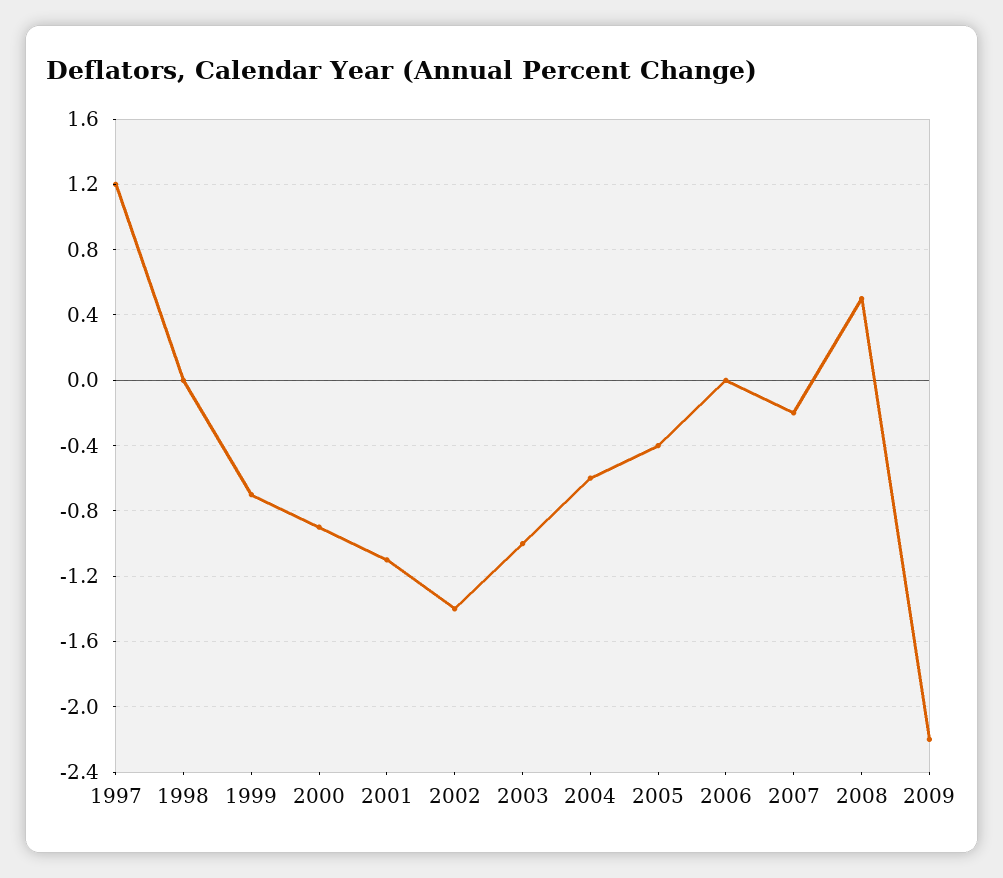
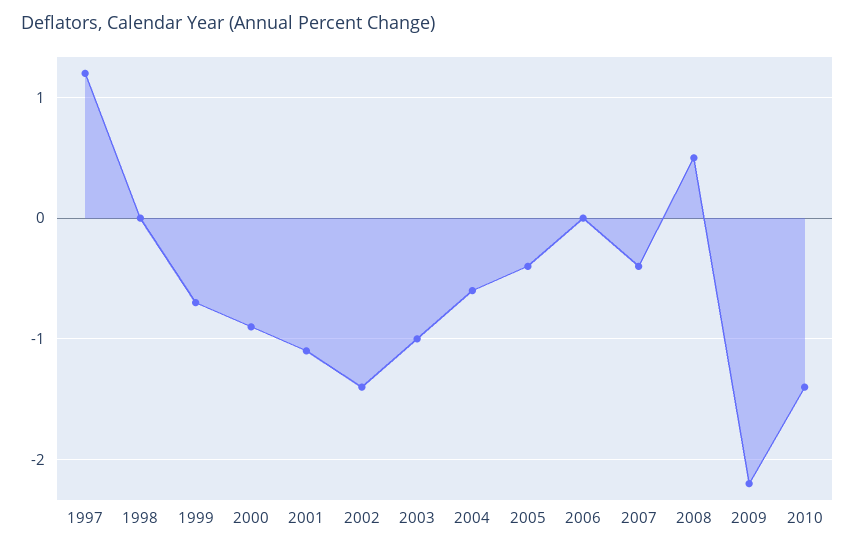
2007: -0.2 -> -0.4
2010: none -> -1.4

